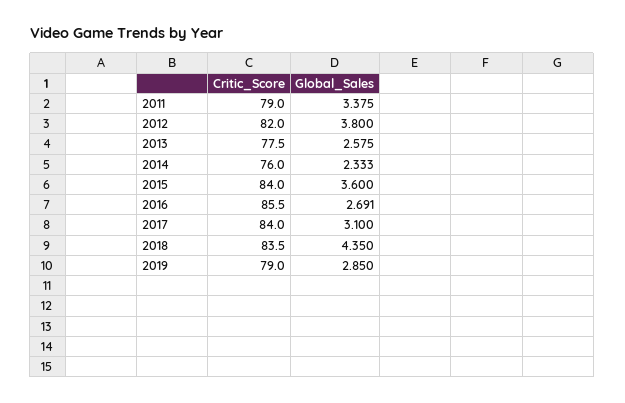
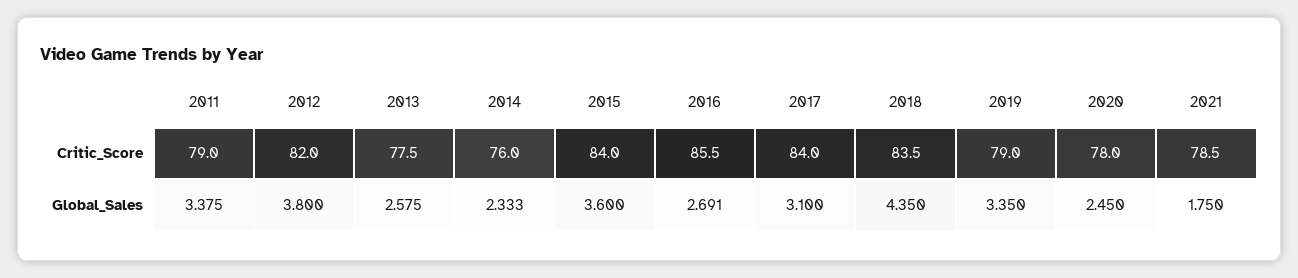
Global_Sales, 2019: 2.85 -> 3.35
Critic_Score, 2020: none -> 78
Critic_Score, 2021: none -> 78.5
Global_Sales, 2020: none -> 2.45
Global_Sales, 2021: none -> 1.75

